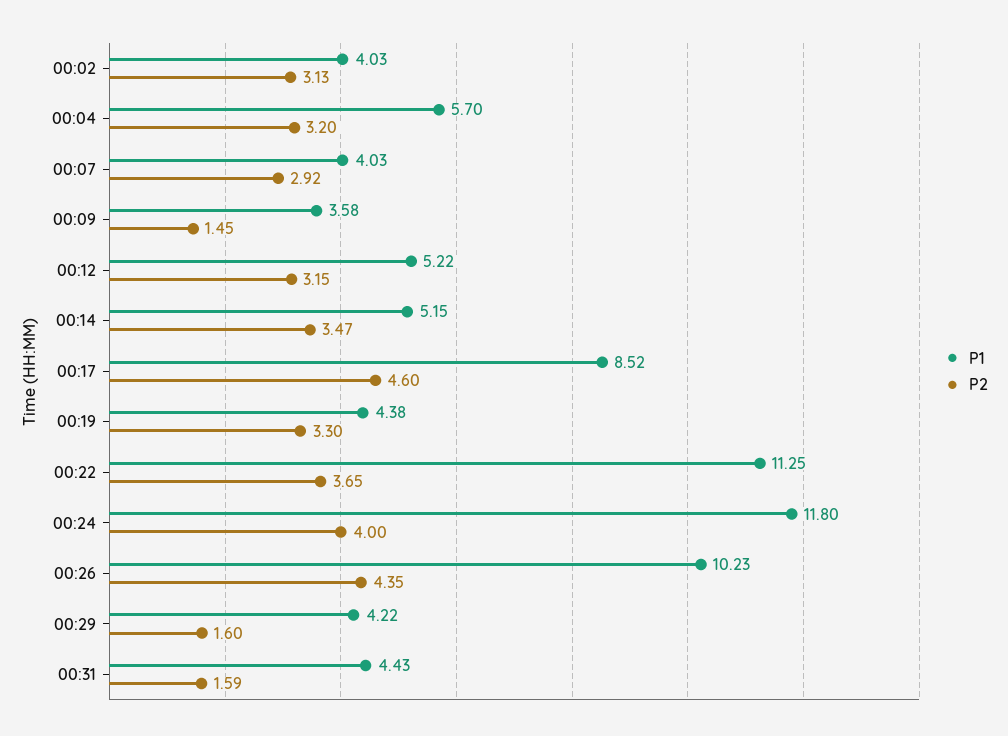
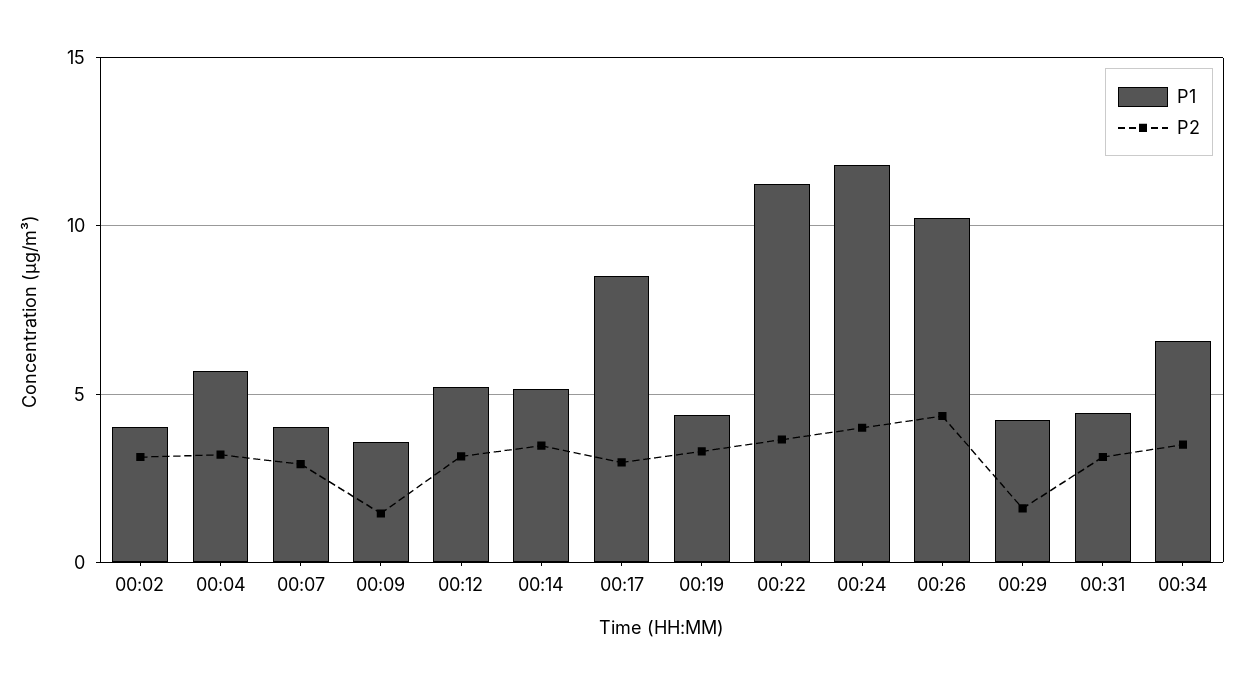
P2, 00:17: 4.6 -> 3
P2, 00:31: 1.59 -> 3
P1, 00:34: none -> 6.5
P2, 00:34: none -> 3.5

